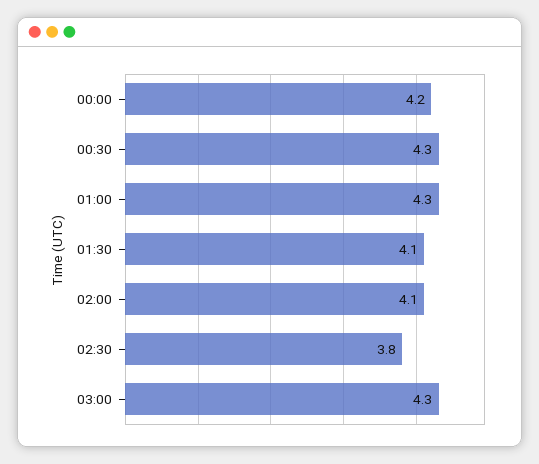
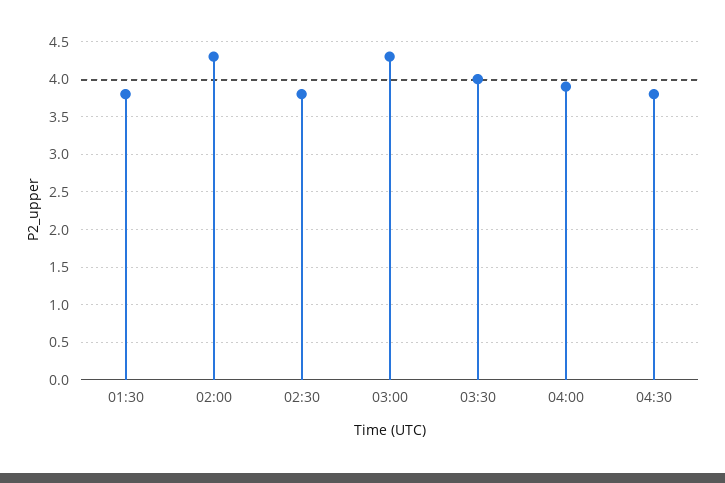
00:00: 4.2 -> none
00:30: 4.3 -> none
01:00: 4.3 -> none
01:30: 4.1 -> 3.8
02:00: 4.1 -> 4.3
03:30: none -> 4
04:00: none -> 3.9
04:30: none -> 3.8

